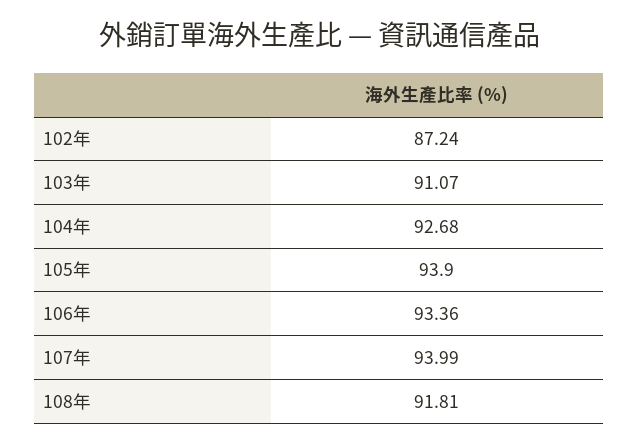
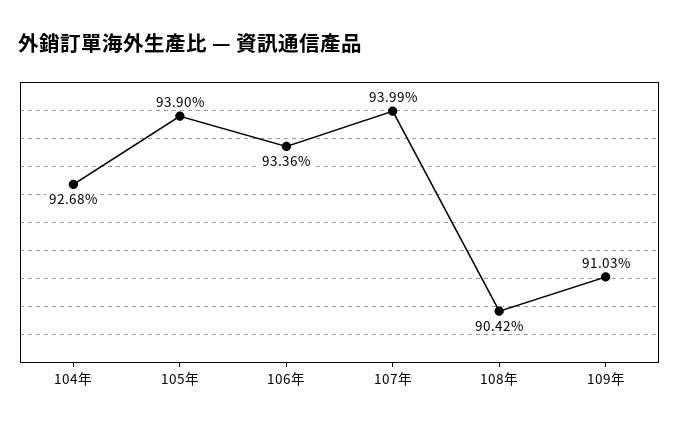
102年: 87.24 -> none
103年: 91.07 -> none
108年: 91.81 -> 90.42
109年: none -> 91.03

